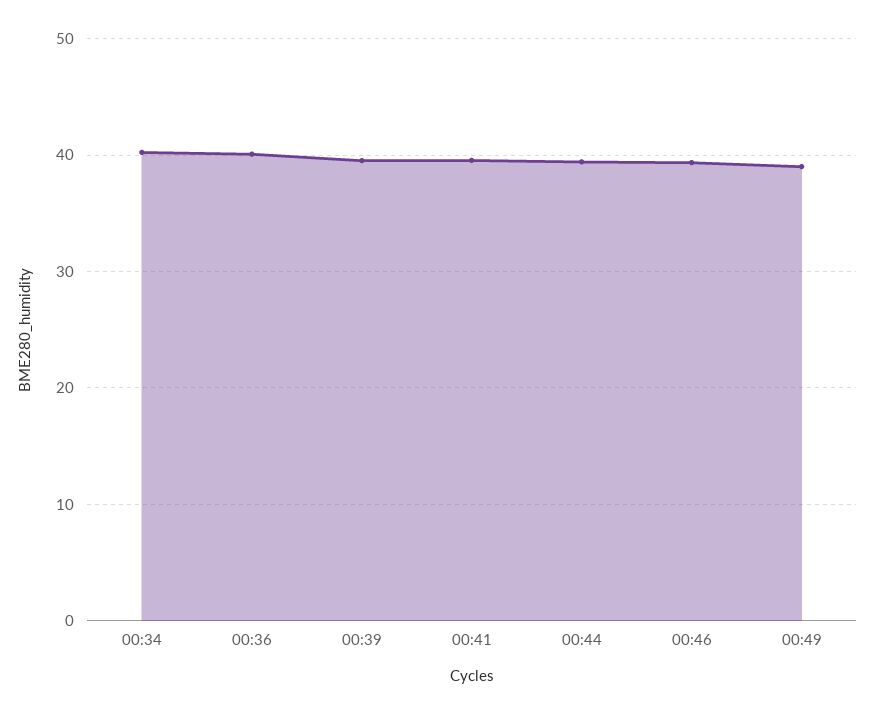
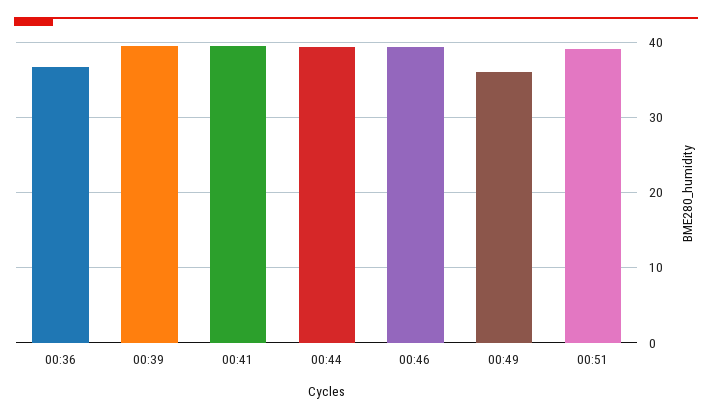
00:34: 40 -> none
00:36: 40 -> 37
00:49: 39 -> 36
00:51: none -> 39

